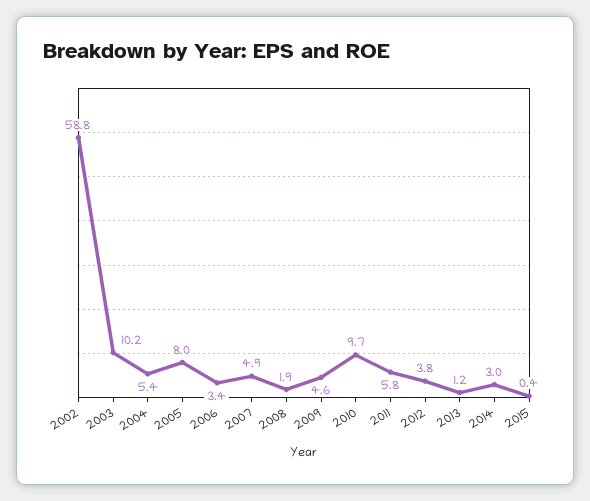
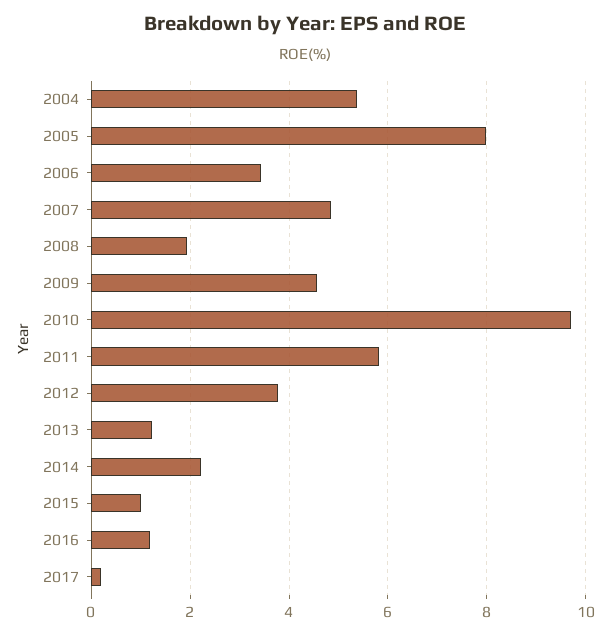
2002: 58.8 -> none
2003: 10.2 -> none
2014: 3 -> 2.2
2015: 0.4 -> 1
2016: none -> 1.2
2017: none -> 0.2

